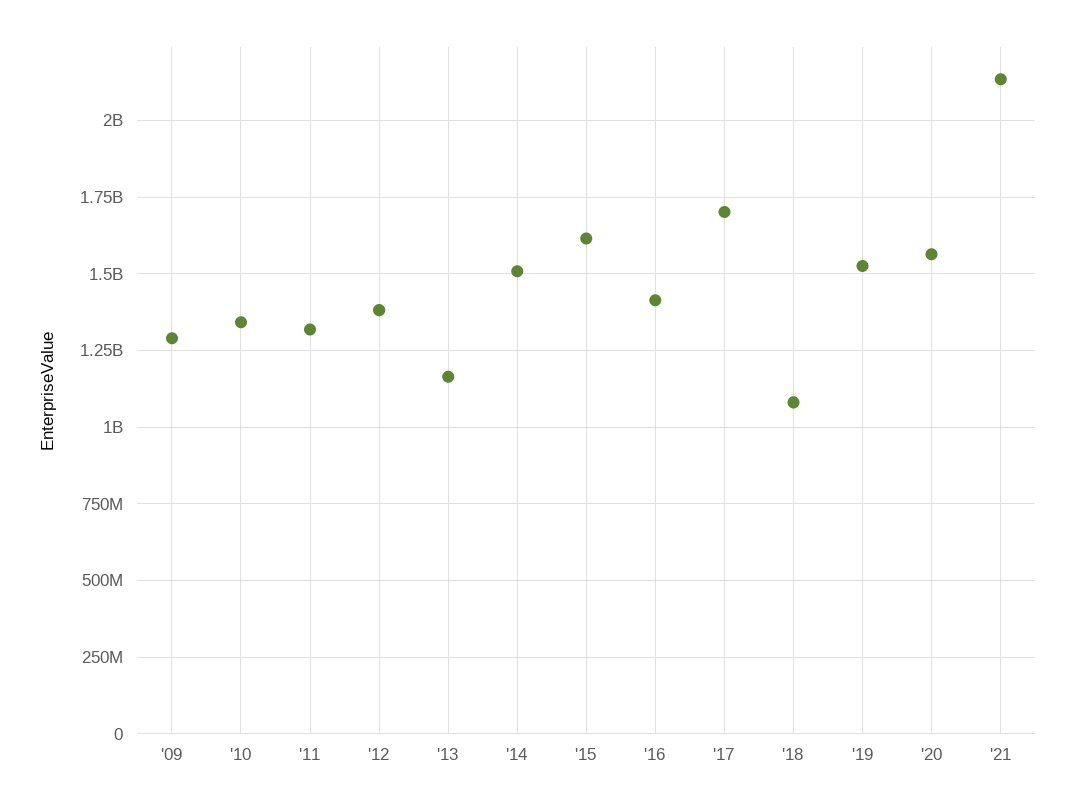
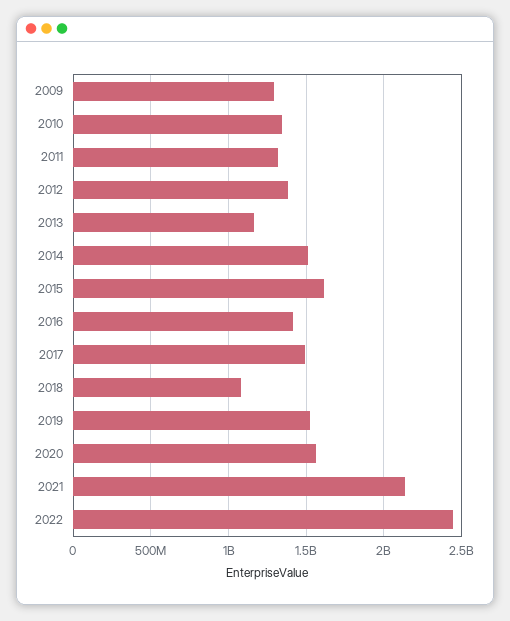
'17: 1700000000 -> 1500000000
2022: none -> 2450000000

